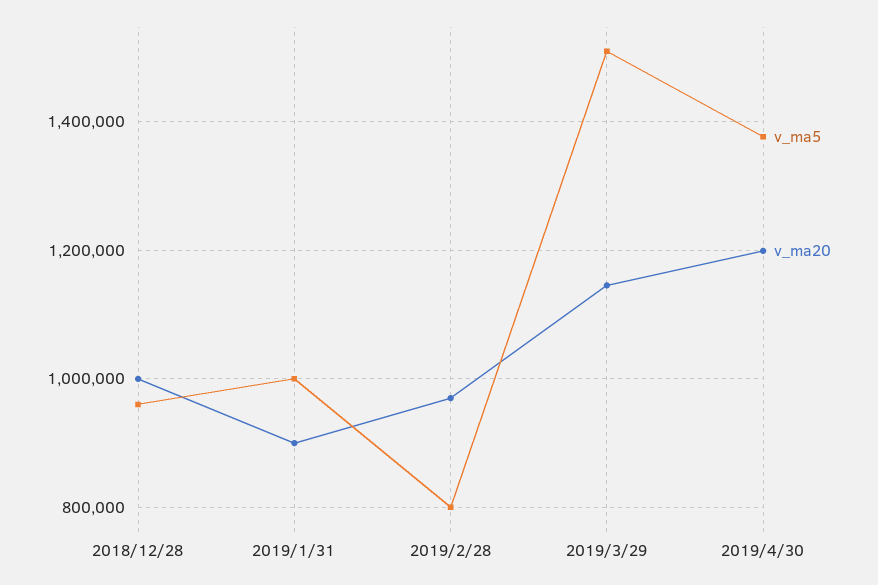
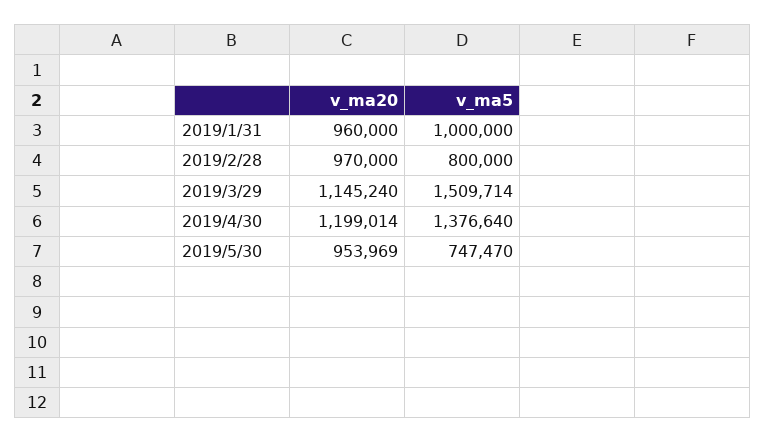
v_ma5, 2018/12/28: 960000 -> none
v_ma20, 2018/12/28: 1000000 -> none
v_ma20, 2019/1/31: 900000 -> 960000
v_ma20, 2019/5/30: none -> 953969
v_ma5, 2019/5/30: none -> 747470

